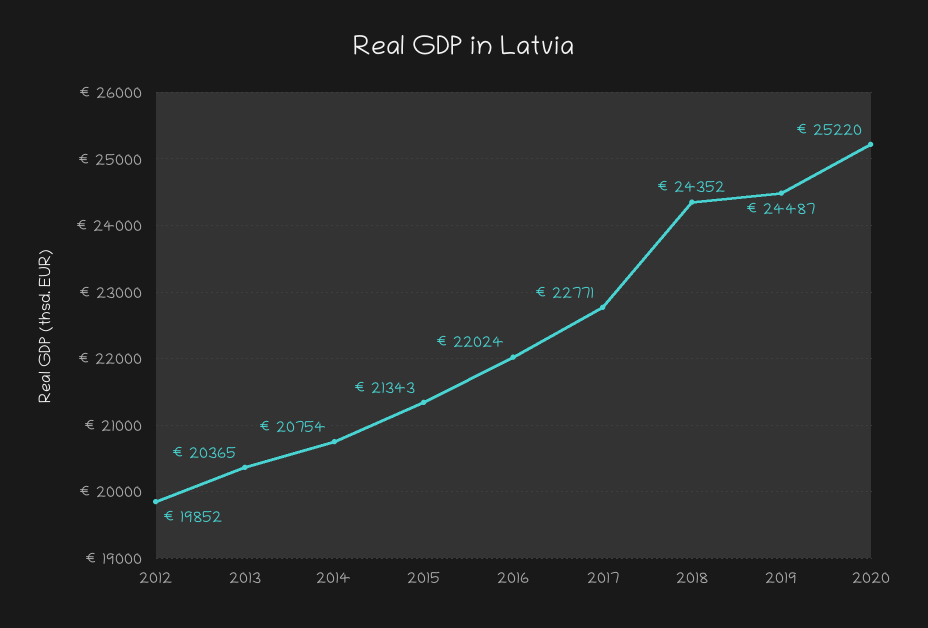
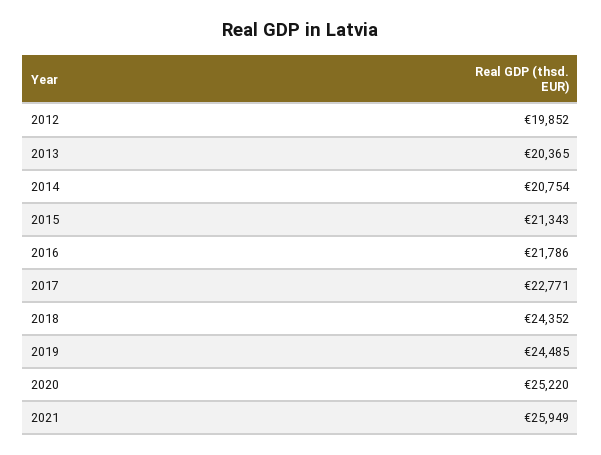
2016: 22024 -> 21786
2019: 24487 -> 24485
2021: none -> 25949

